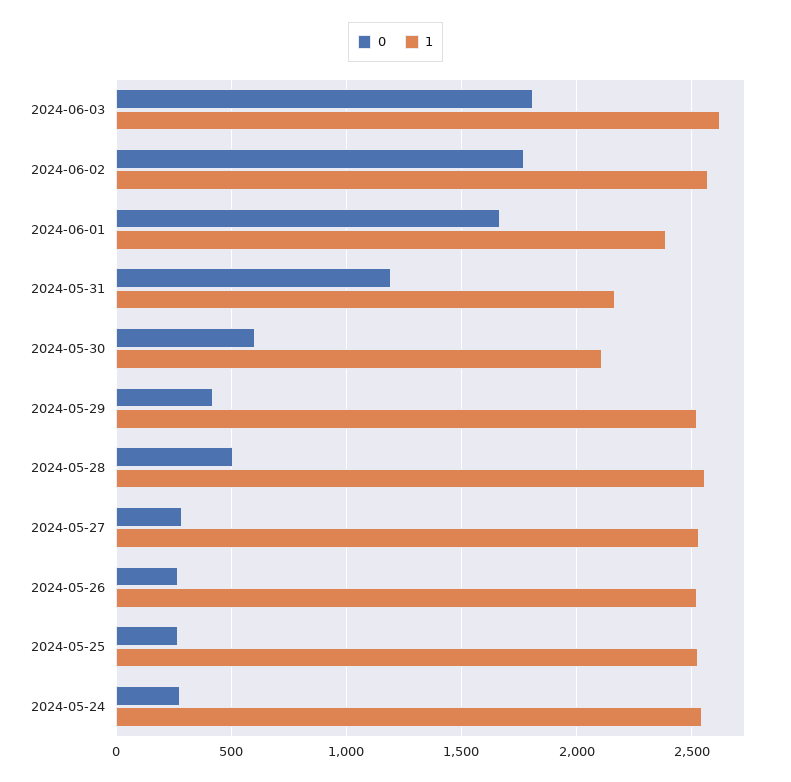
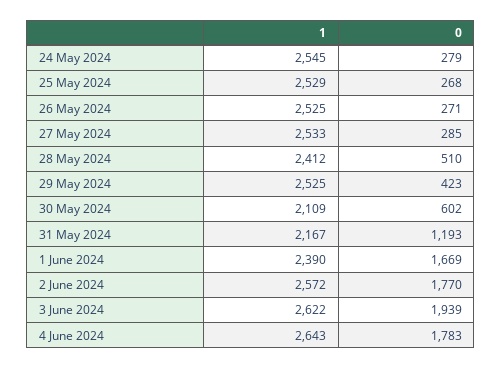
0, 2024-06-03: 1800 -> 1939
1, 2024-05-28: 2550 -> 2412
1, 4 June 2024: none -> 2643
0, 4 June 2024: none -> 1783

